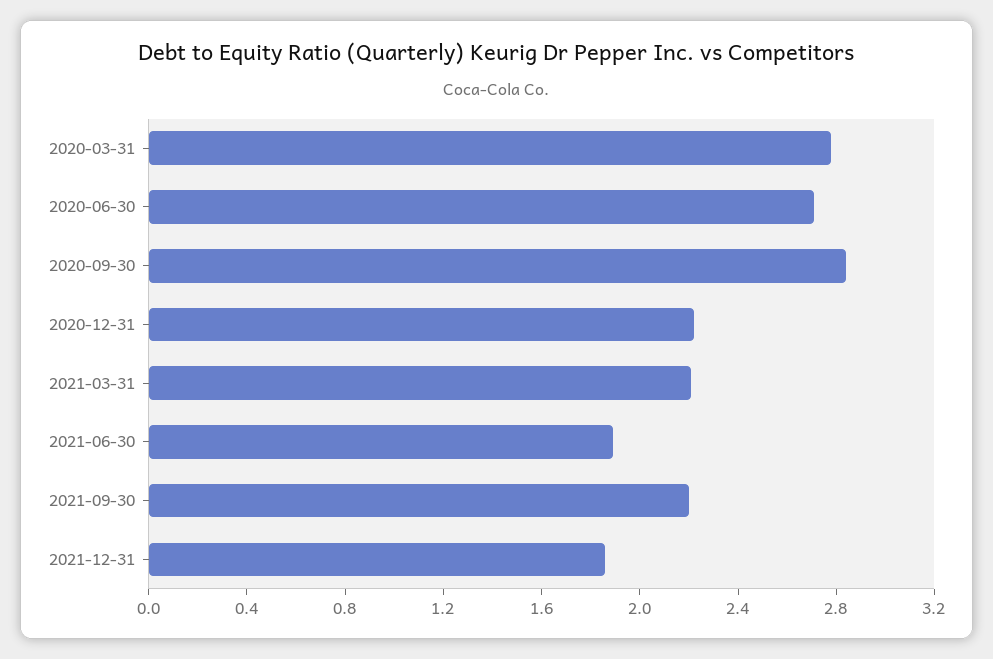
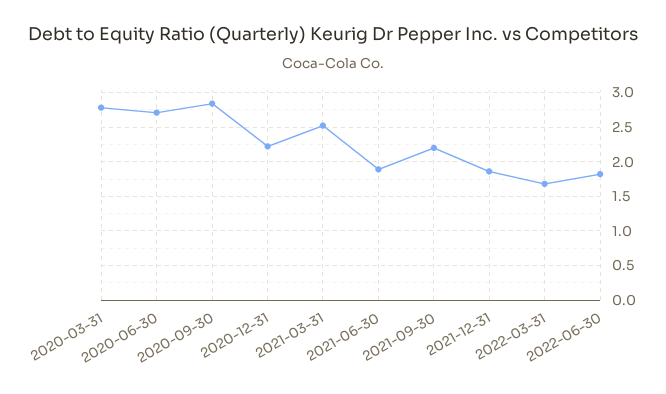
2021-03-31: 2.2 -> 2.5
2022-03-31: none -> 1.7
2022-06-30: none -> 1.8

